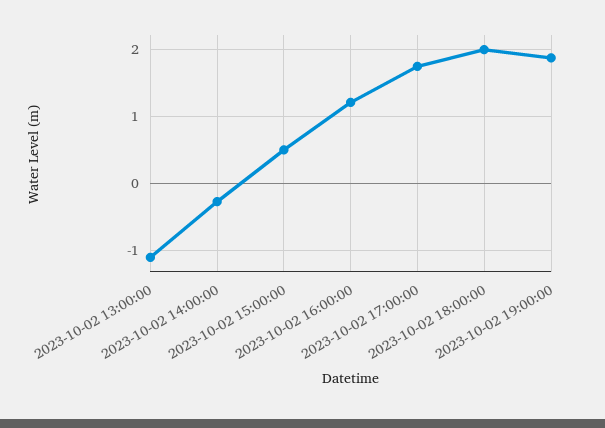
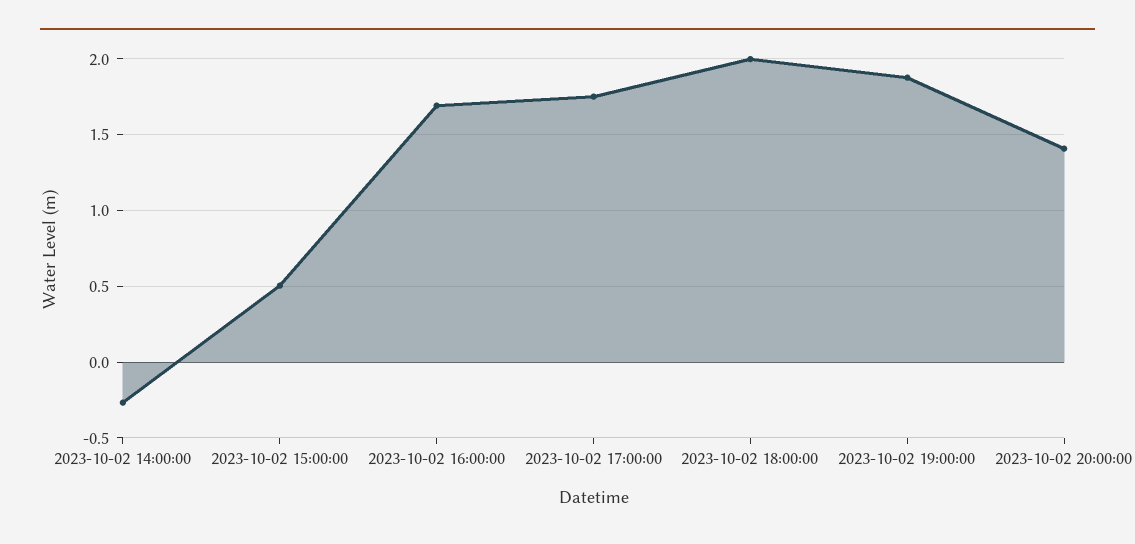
2023-10-02 13:00:00: -1.1 -> none
2023-10-02 16:00:00: 1.2 -> 1.7
2023-10-02 20:00:00: none -> 1.4

